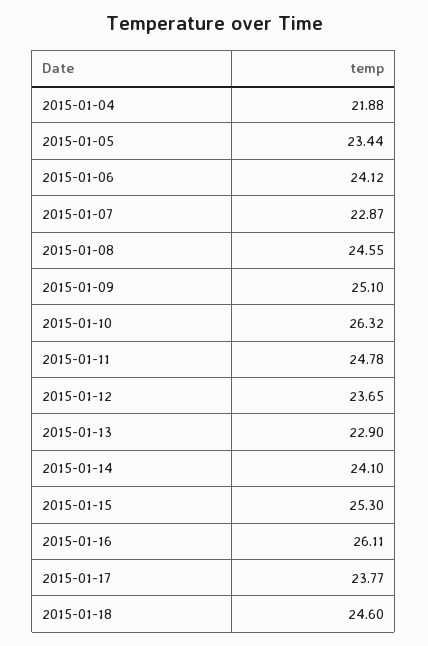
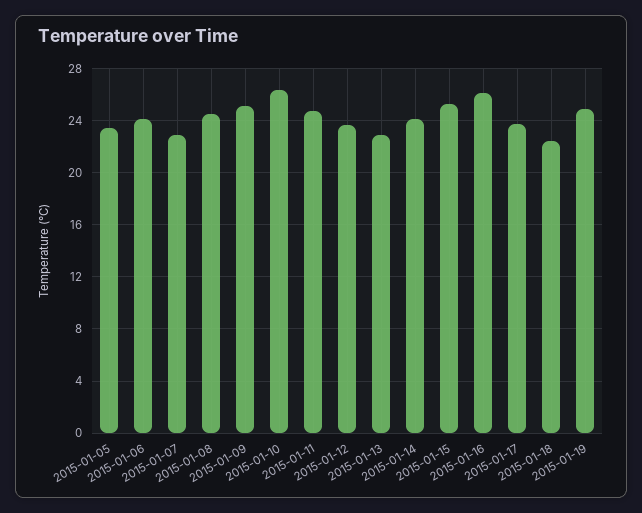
2015-01-04: 21.88 -> none
2015-01-18: 24.6 -> 22.5
2015-01-19: none -> 25

